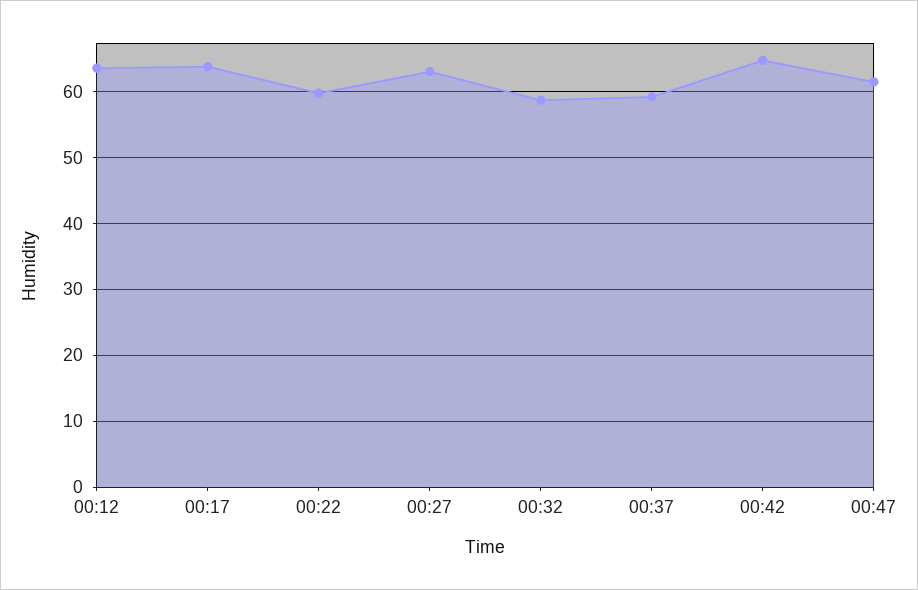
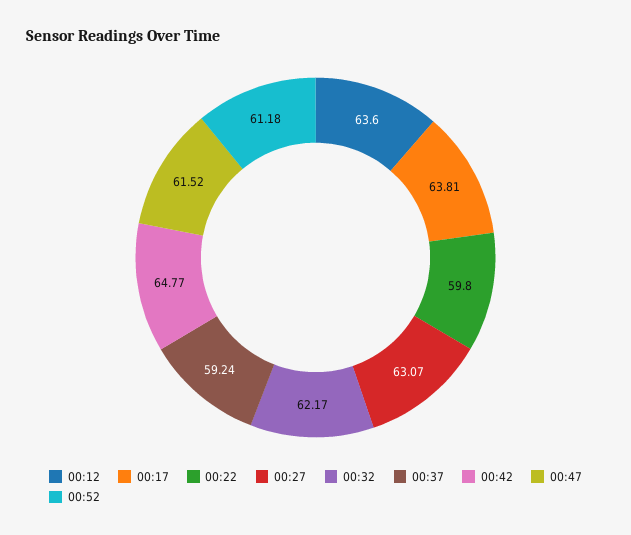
00:32: 59 -> 62.17
00:52: none -> 61.18

